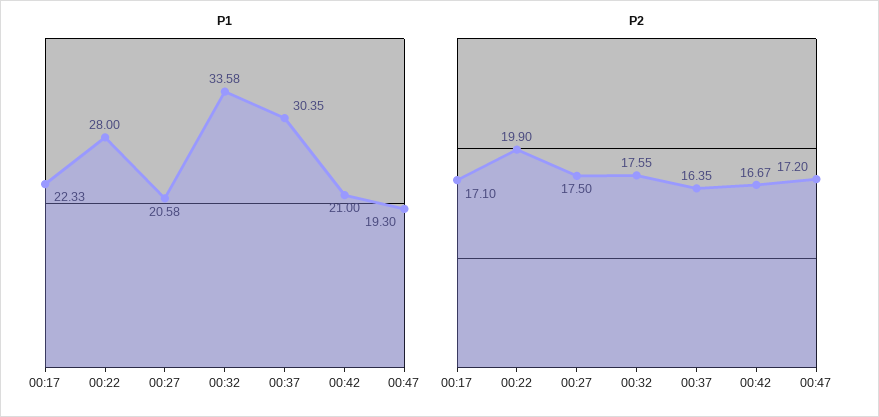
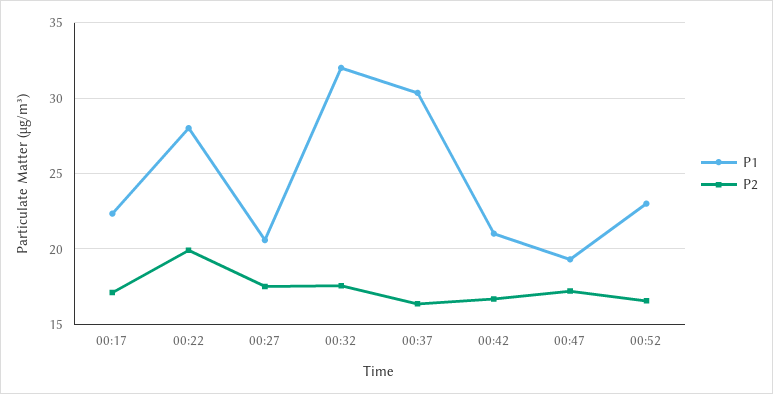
P1, 00:32: 33.58 -> 32
P1, 00:52: none -> 23
P2, 00:52: none -> 16.5

